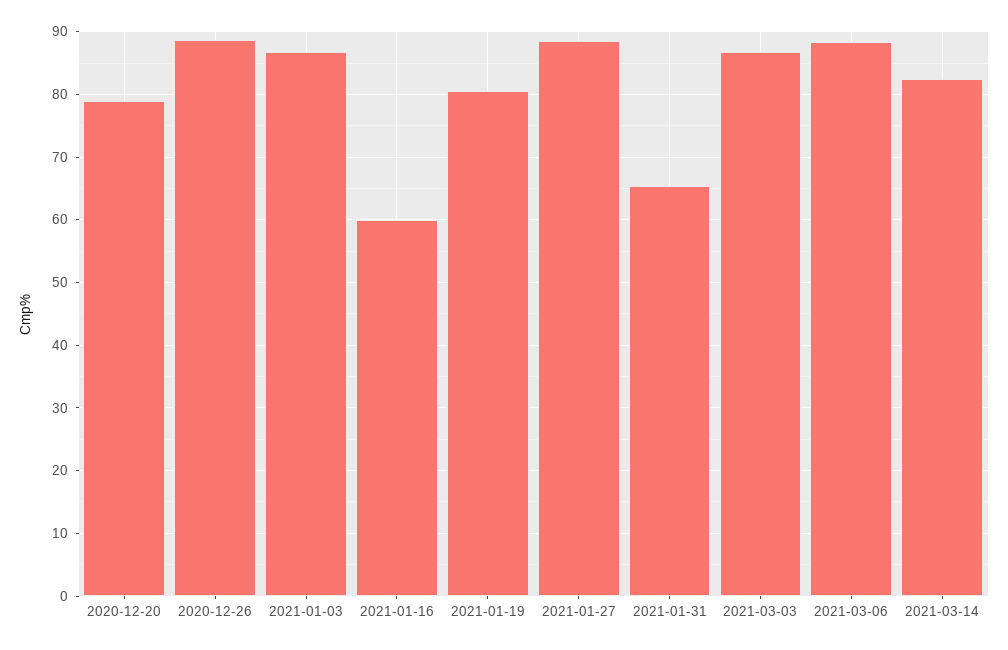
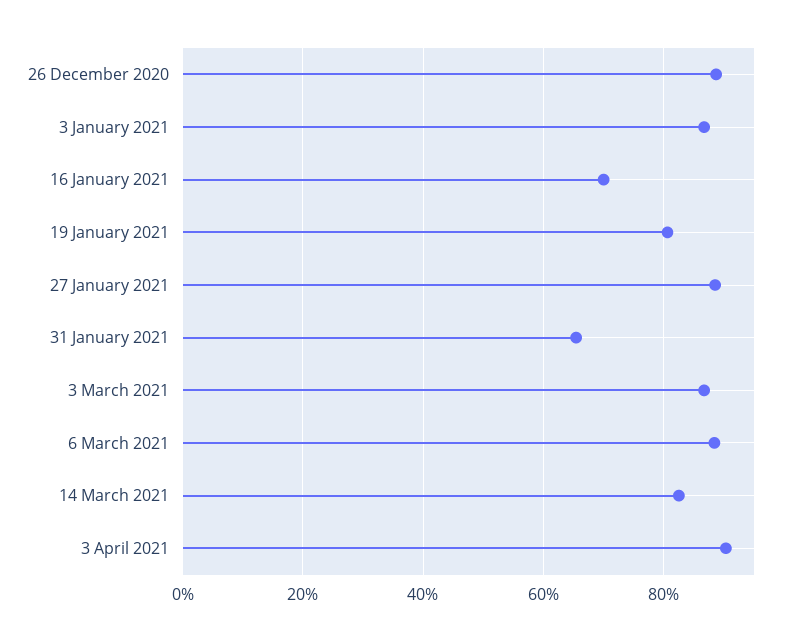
2020-12-20: 79 -> none
2021-01-16: 60 -> 70
3 April 2021: none -> 90

